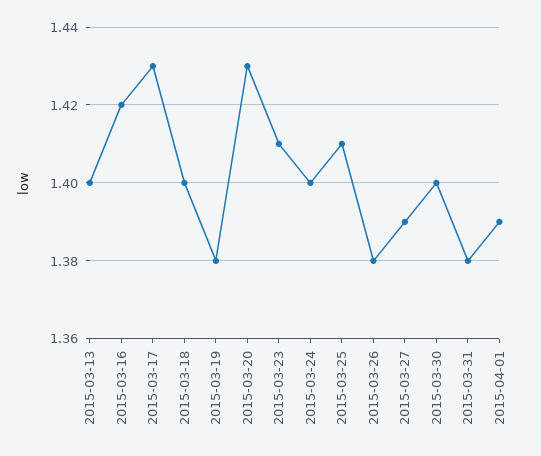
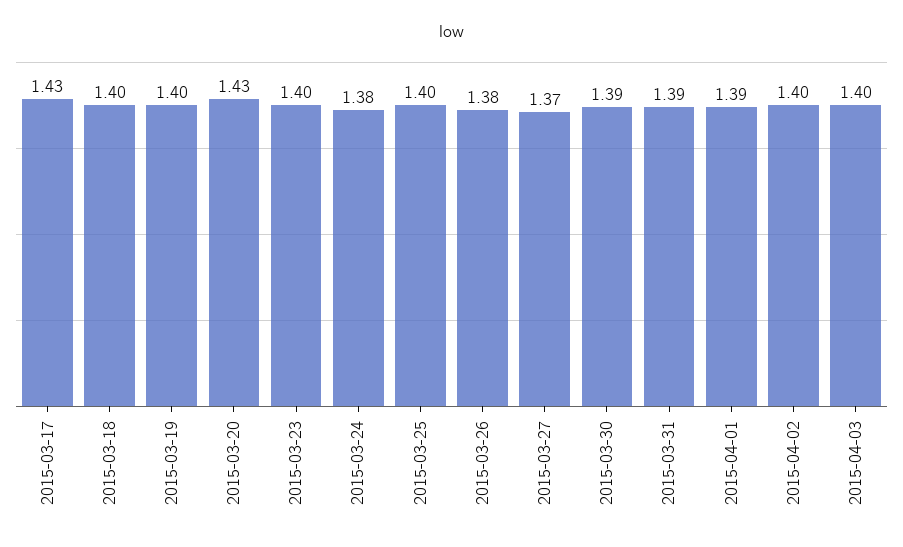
2015-03-13: 1.4 -> none
2015-03-16: 1.42 -> none
2015-03-19: 1.38 -> 1.4
2015-03-23: 1.41 -> 1.4
2015-03-24: 1.4 -> 1.38
2015-03-25: 1.41 -> 1.4
2015-03-27: 1.39 -> 1.37
2015-03-30: 1.4 -> 1.39
2015-03-31: 1.38 -> 1.39
2015-04-02: none -> 1.4
2015-04-03: none -> 1.4

